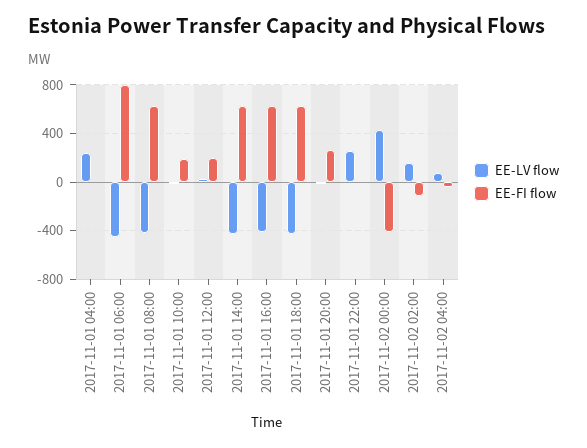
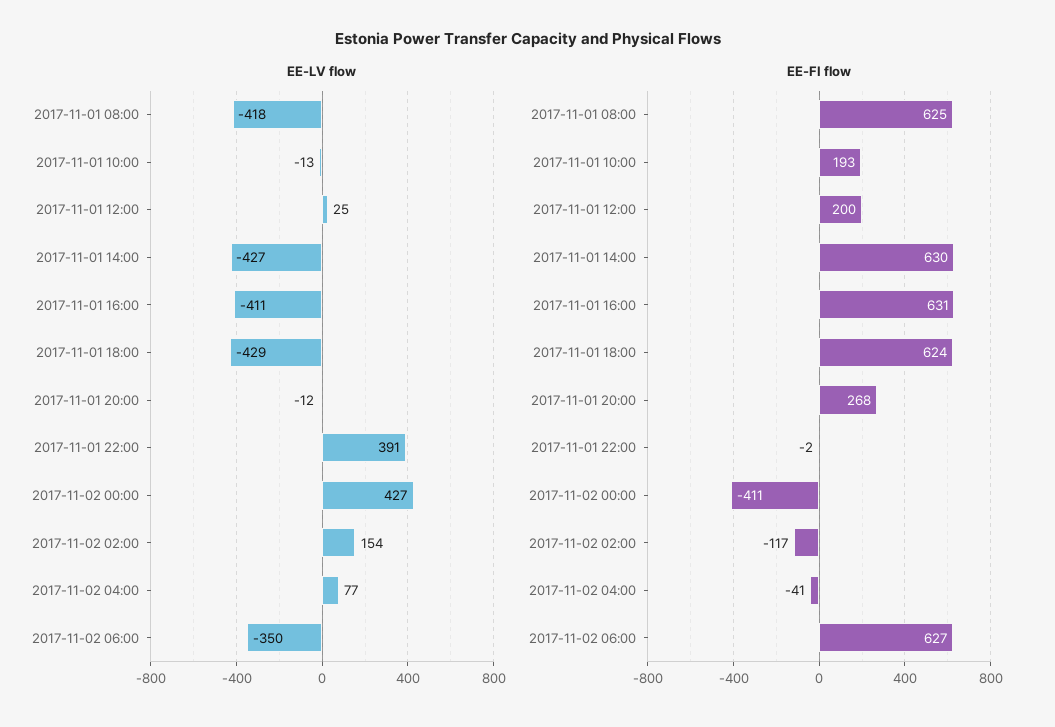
EE-LV flow, 2017-11-01 04:00: 250 -> none
EE-FI flow, 2017-11-01 04:00: 0 -> none
EE-LV flow, 2017-11-01 06:00: -450 -> none
EE-FI flow, 2017-11-01 06:00: 800 -> none
EE-LV flow, 2017-11-01 22:00: 250 -> 391
EE-LV flow, 2017-11-02 06:00: none -> -350
EE-FI flow, 2017-11-02 06:00: none -> 627

